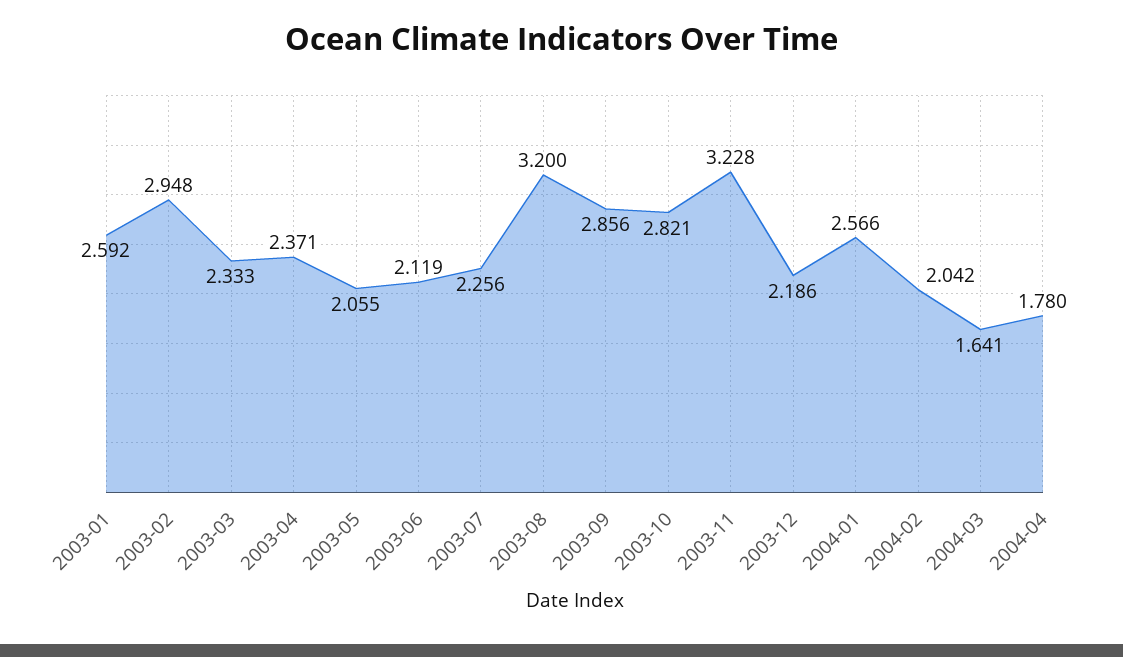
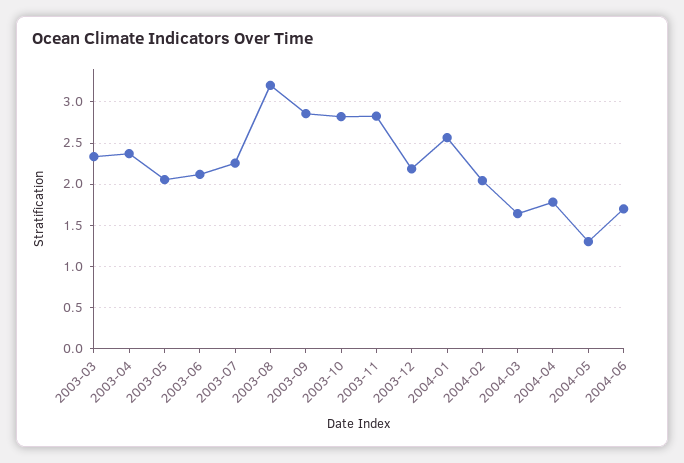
2003-01: 2.592 -> none
2003-02: 2.948 -> none
2003-11: 3.228 -> 2.8
2004-05: none -> 1.3
2004-06: none -> 1.7

